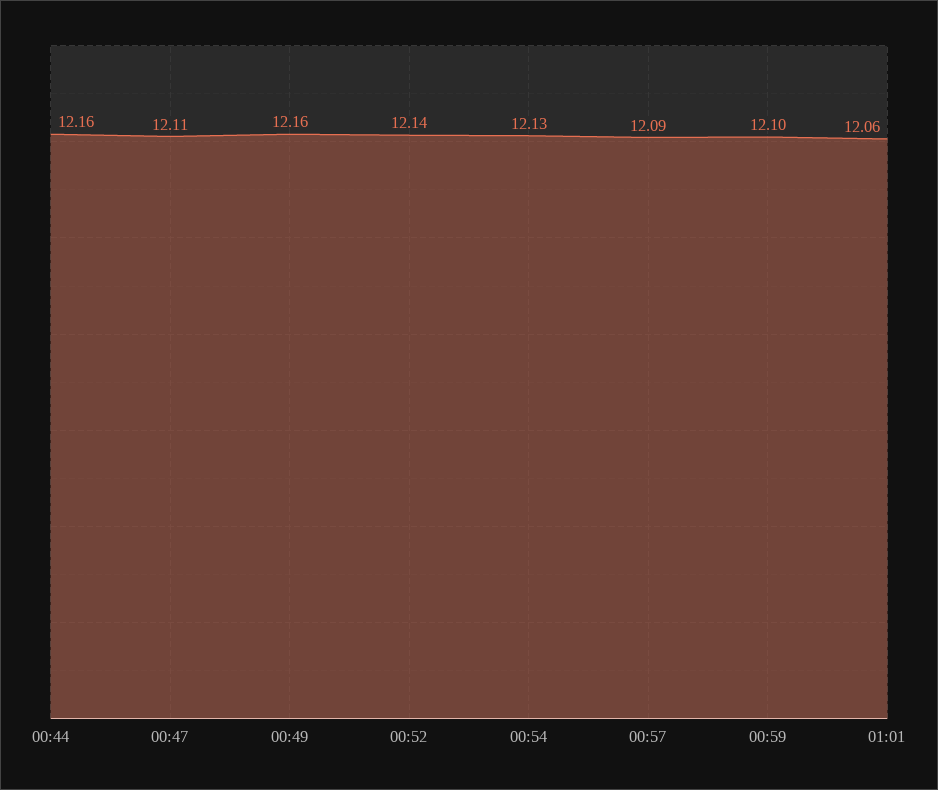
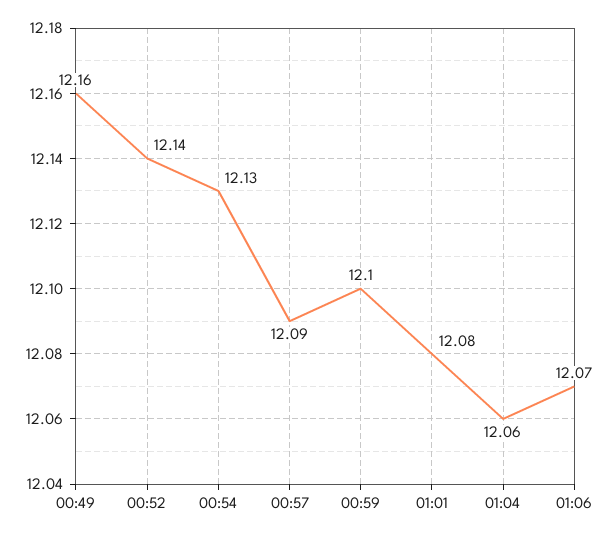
00:44: 12.16 -> none
00:47: 12.11 -> none
01:01: 12.06 -> 12.08
01:04: none -> 12.06
01:06: none -> 12.07

